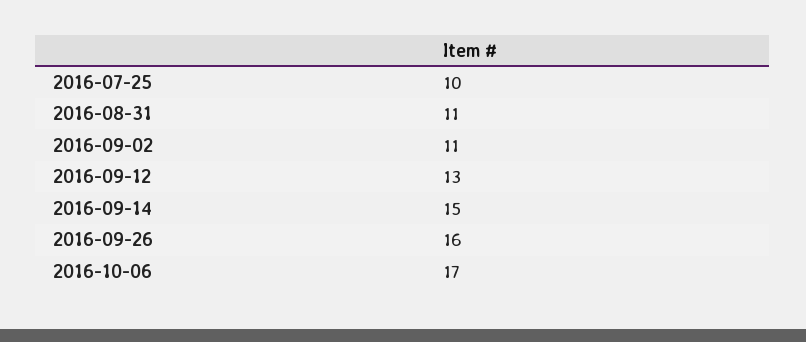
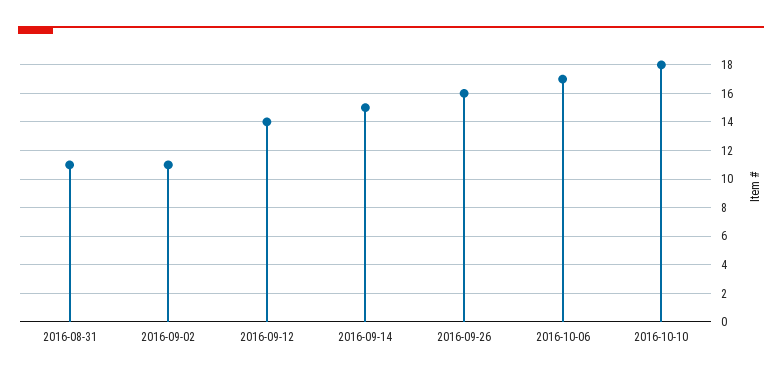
2016-07-25: 10 -> none
2016-09-12: 13 -> 14
2016-10-10: none -> 18

